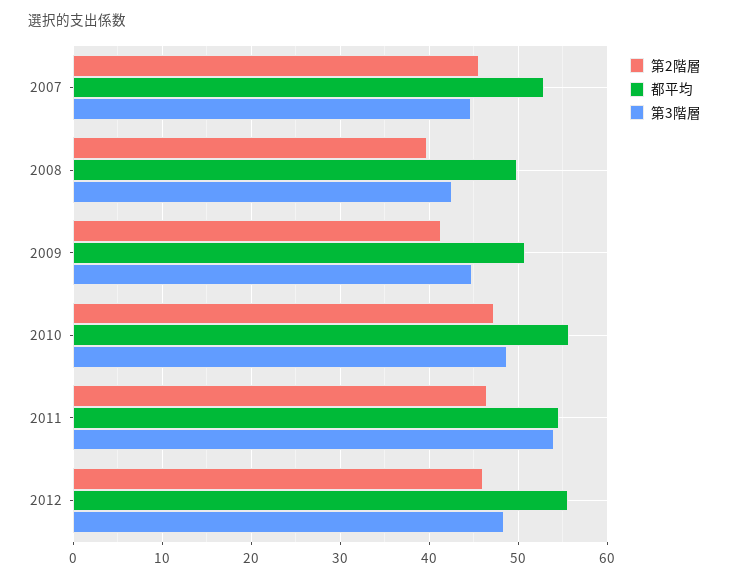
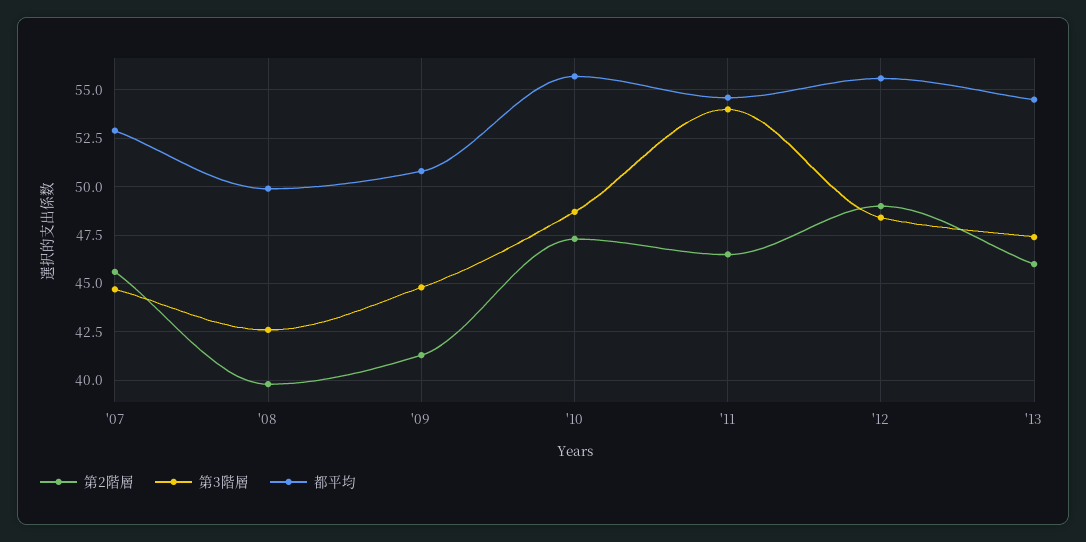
第2階層, 2012: 46 -> 49
第2階層, '13: none -> 46
第3階層, '13: none -> 47.5
都平均, '13: none -> 54.5

